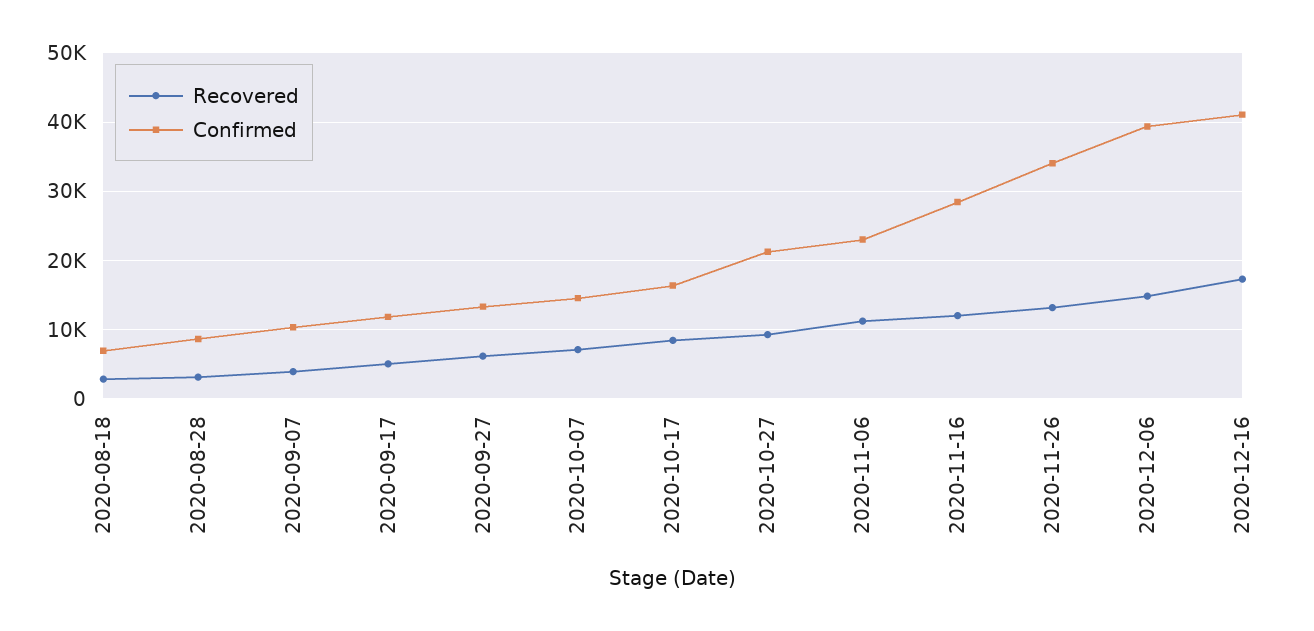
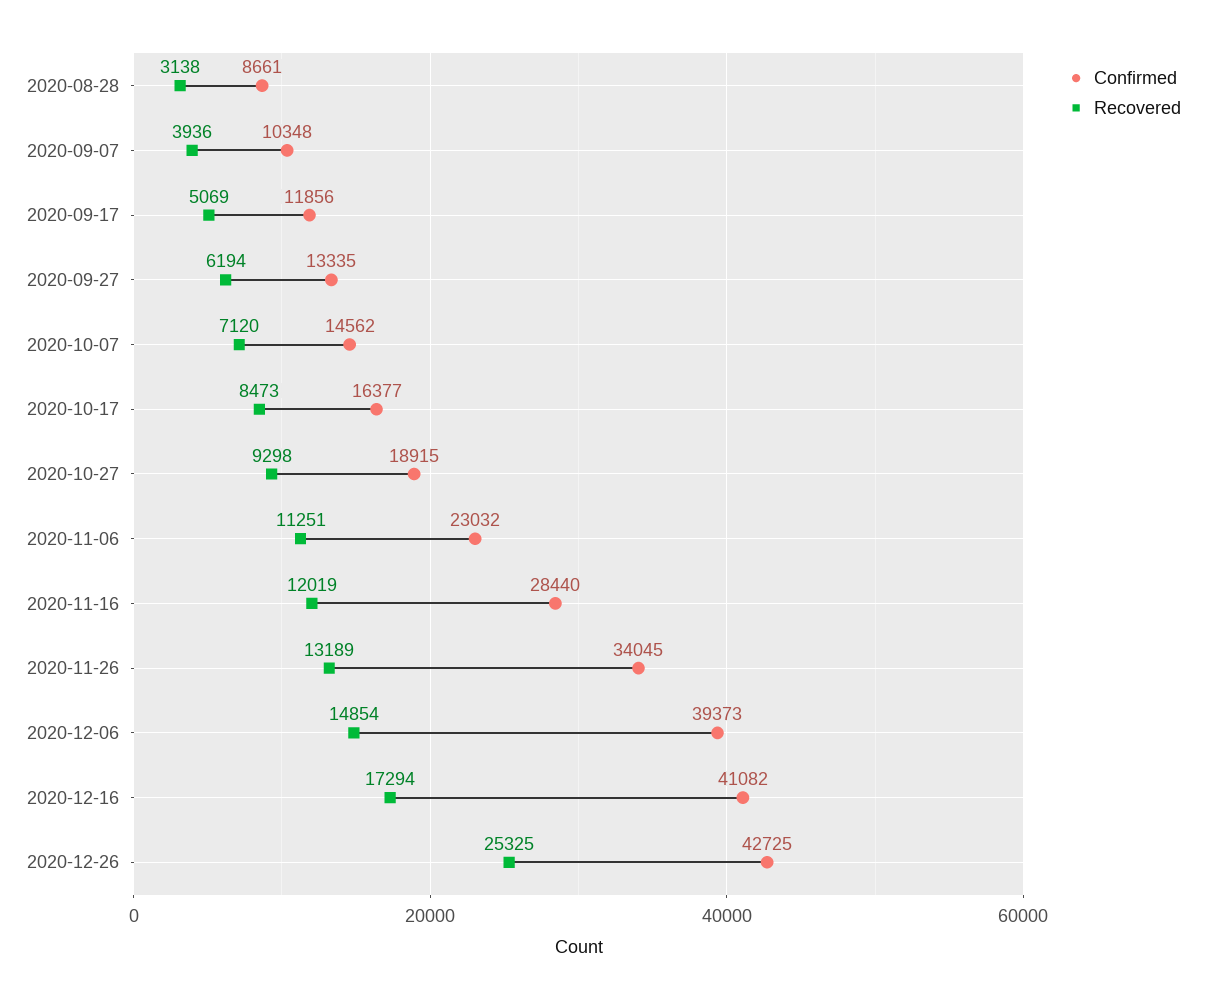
Recovered, 2020-08-18: 3000 -> none
Confirmed, 2020-08-18: 7000 -> none
Confirmed, 2020-10-27: 21000 -> 18915
Confirmed, 2020-12-26: none -> 42725
Recovered, 2020-12-26: none -> 25325

